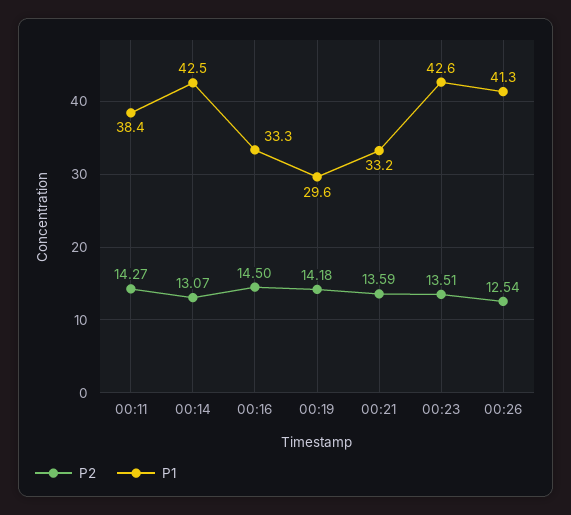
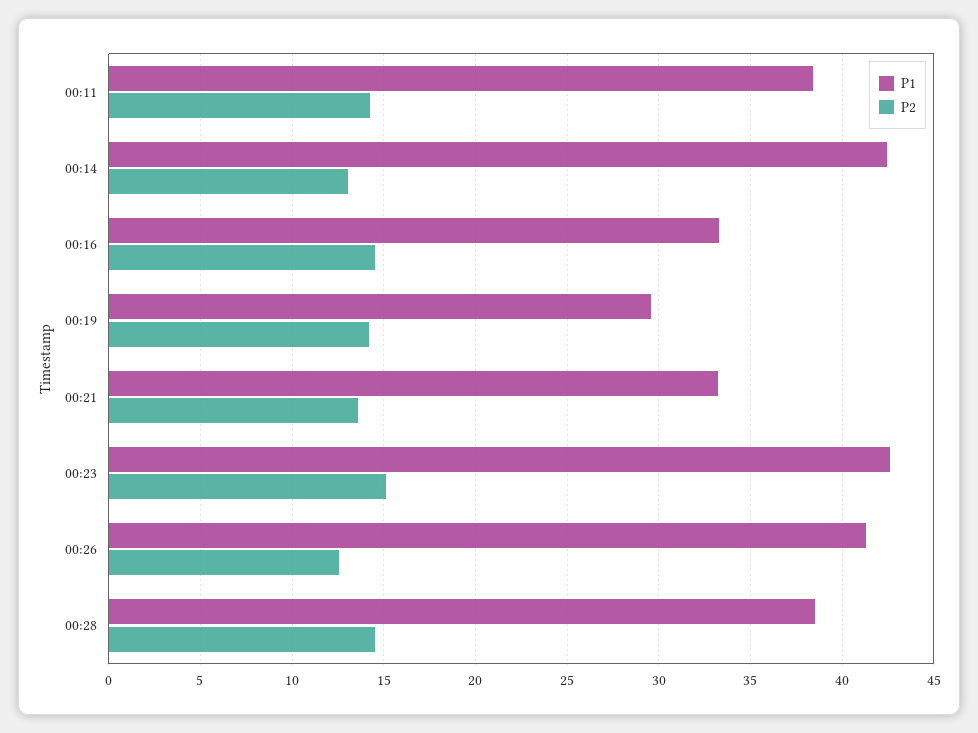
P2, 00:23: 13.51 -> 15
P1, 00:28: none -> 38.5
P2, 00:28: none -> 14.5

